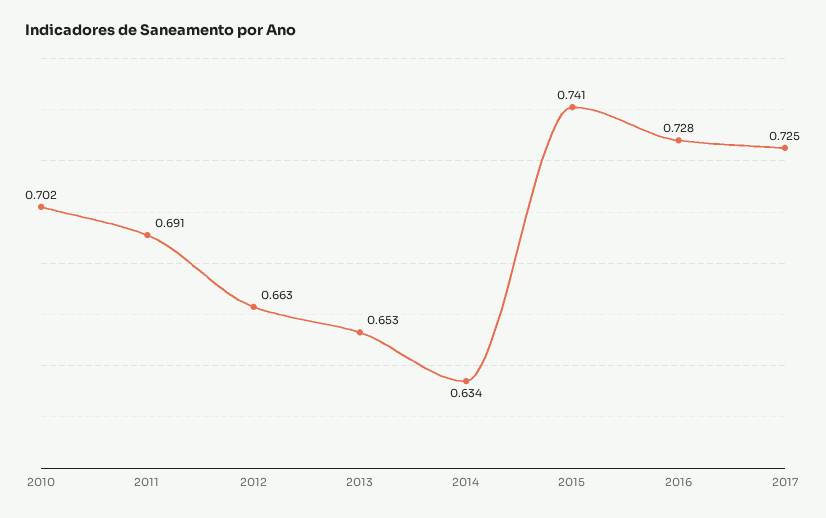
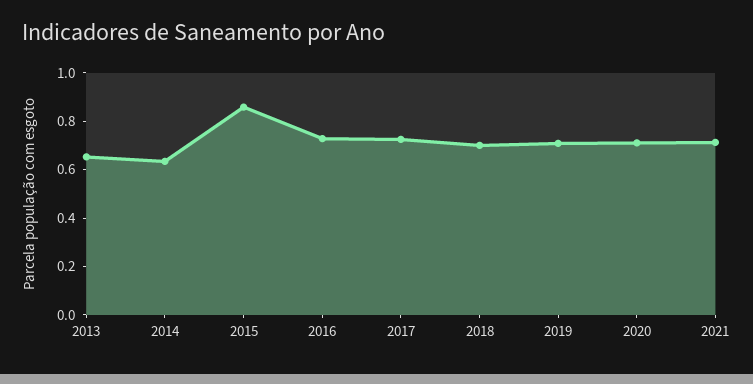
2010: 0.702 -> none
2011: 0.691 -> none
2012: 0.663 -> none
2015: 0.741 -> 0.85
2018: none -> 0.7
2019: none -> 0.7
2020: none -> 0.7
2021: none -> 0.7

